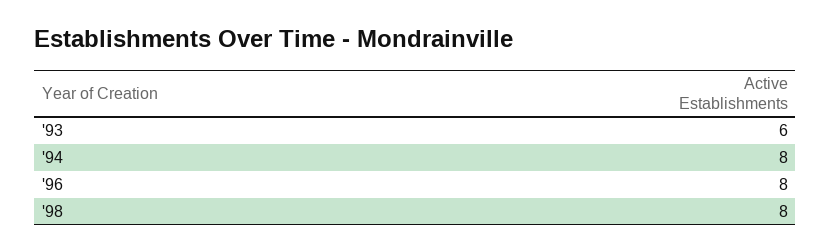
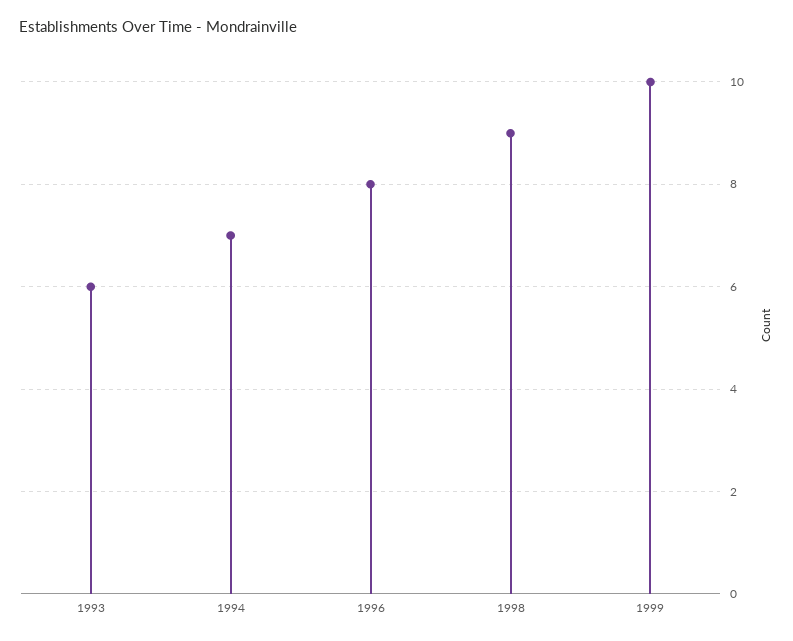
'94: 8 -> 7
'98: 8 -> 9
1999: none -> 10

